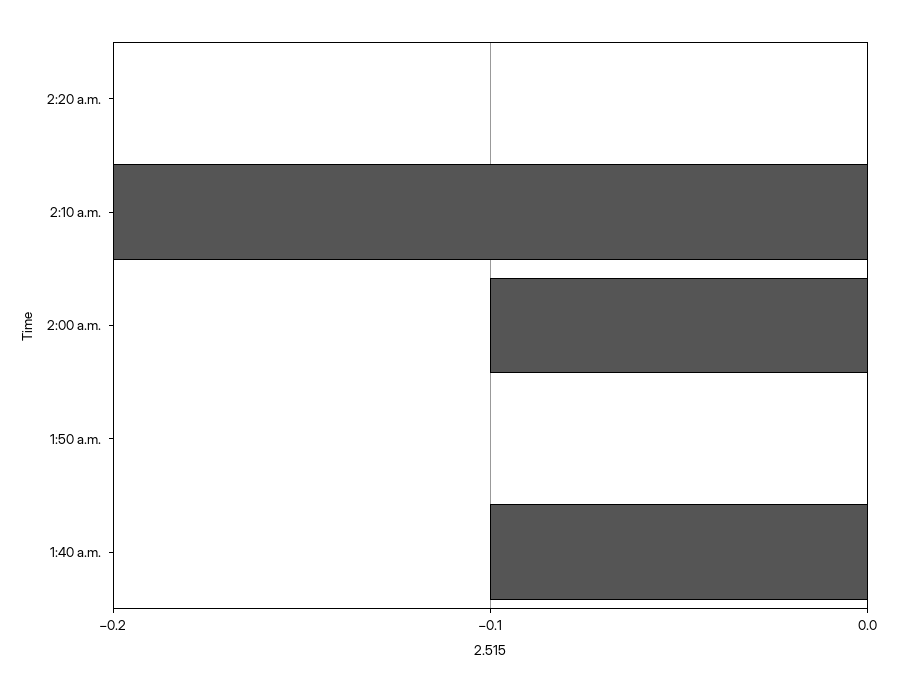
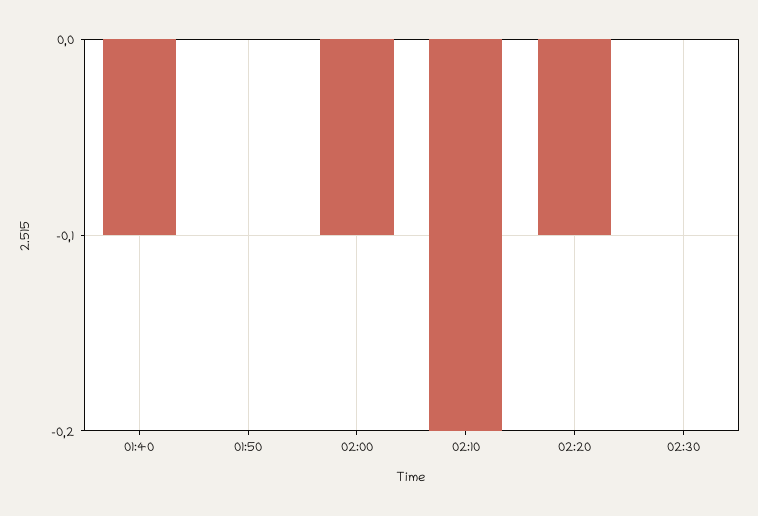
2:20 a.m.: 0 -> -0.1
02:30: none -> 0

